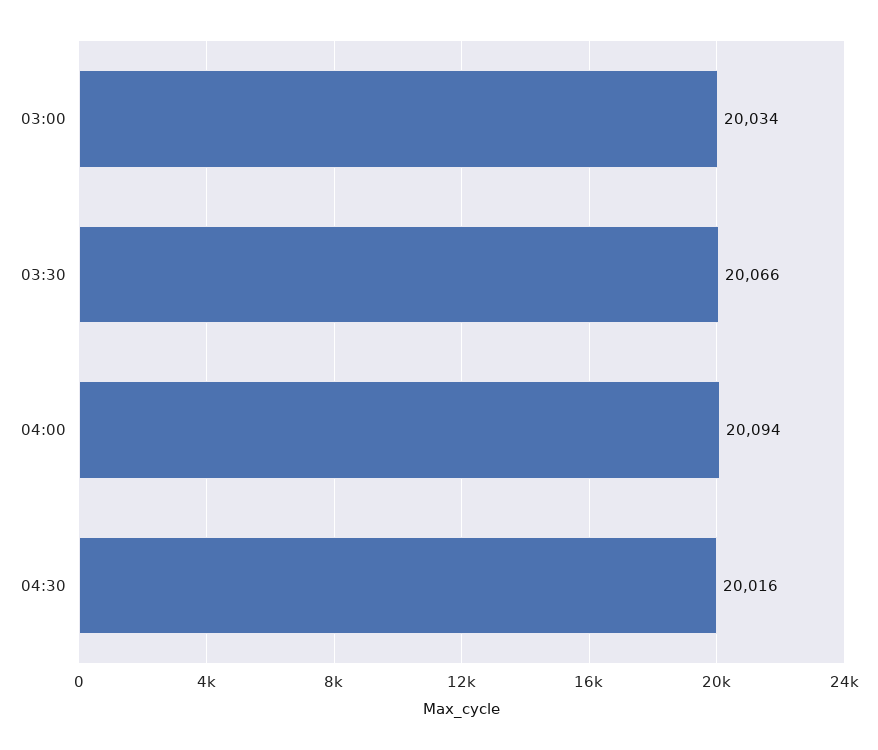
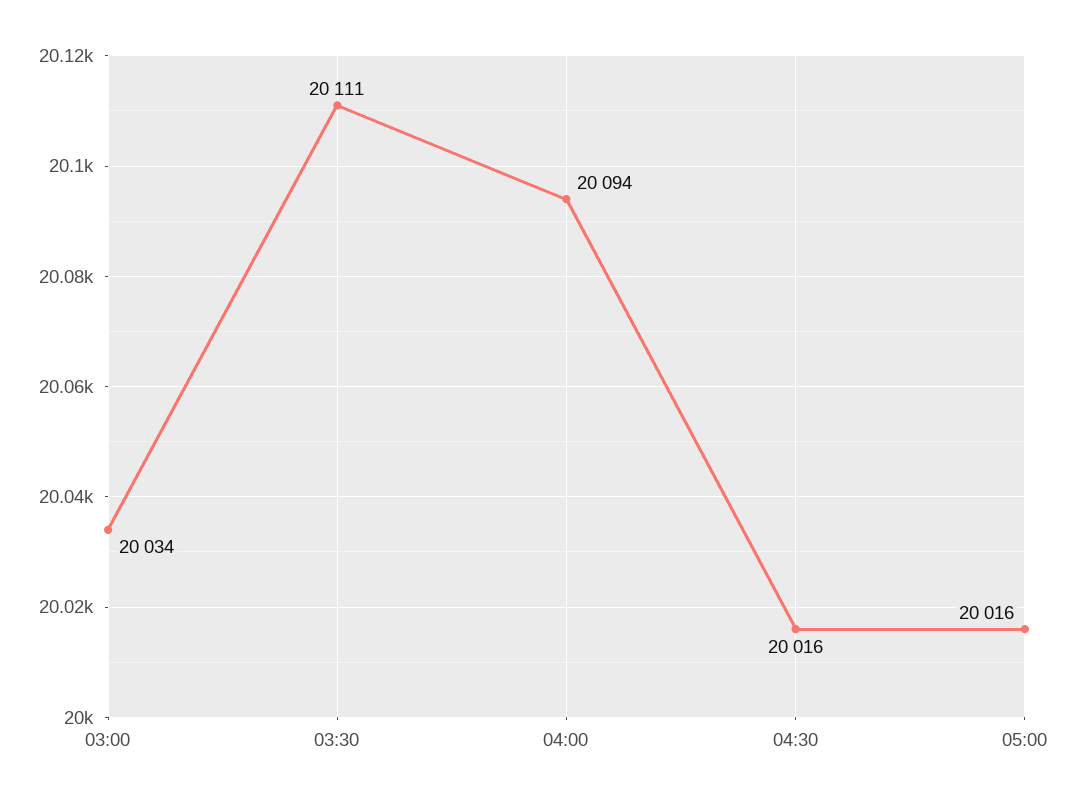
03:30: 20066 -> 20111
05:00: none -> 20016

